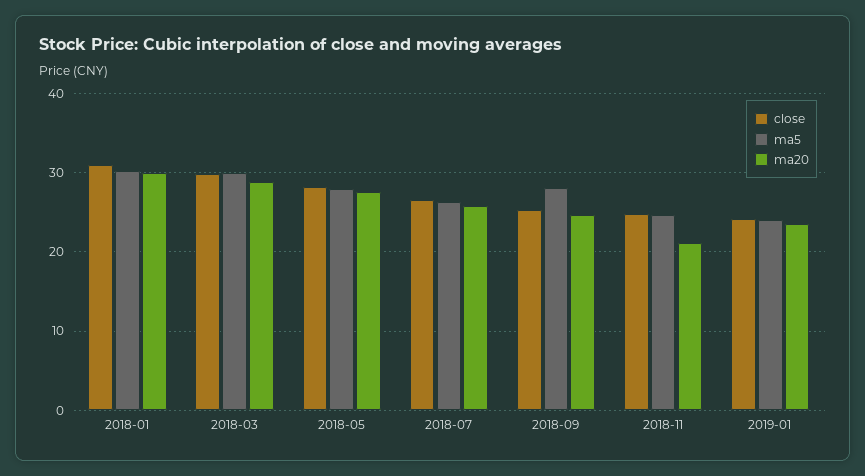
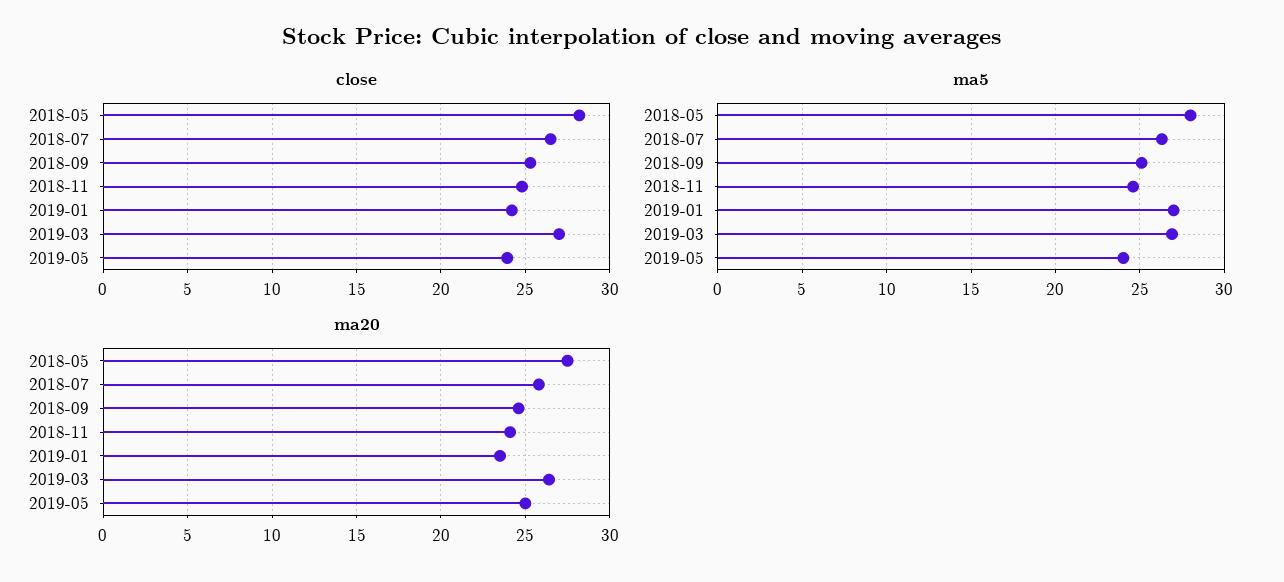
close, 2018-01: 31 -> none
ma5, 2018-01: 30 -> none
ma20, 2018-01: 30 -> none
close, 2018-03: 30 -> none
ma5, 2018-03: 30 -> none
ma20, 2018-03: 29 -> none
ma5, 2018-09: 28 -> 25
ma20, 2018-11: 21 -> 24
ma5, 2019-01: 24 -> 27
close, 2019-03: none -> 27
close, 2019-05: none -> 24
ma5, 2019-03: none -> 27
ma5, 2019-05: none -> 24
ma20, 2019-03: none -> 26.5
ma20, 2019-05: none -> 25

